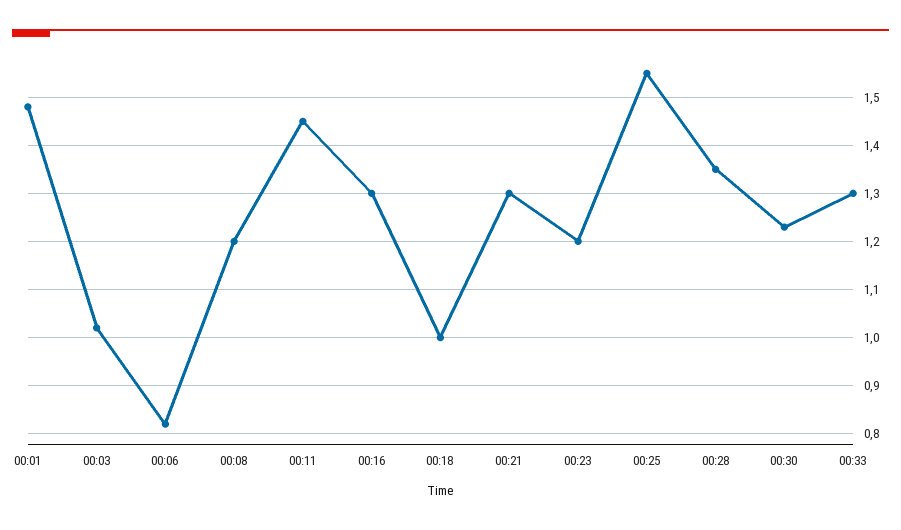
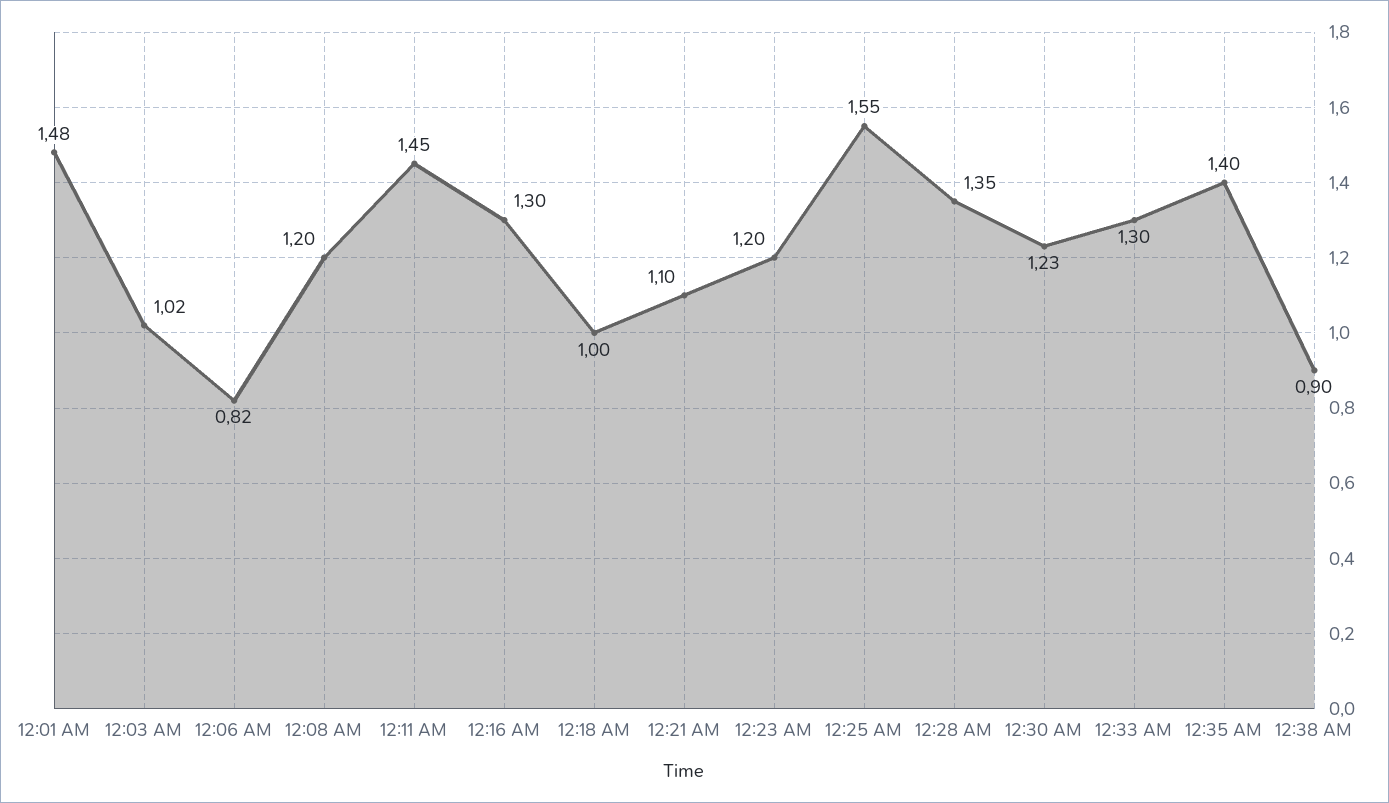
00:21: 1.3 -> 1.1
12:35 AM: none -> 1.4
12:38 AM: none -> 0.9

